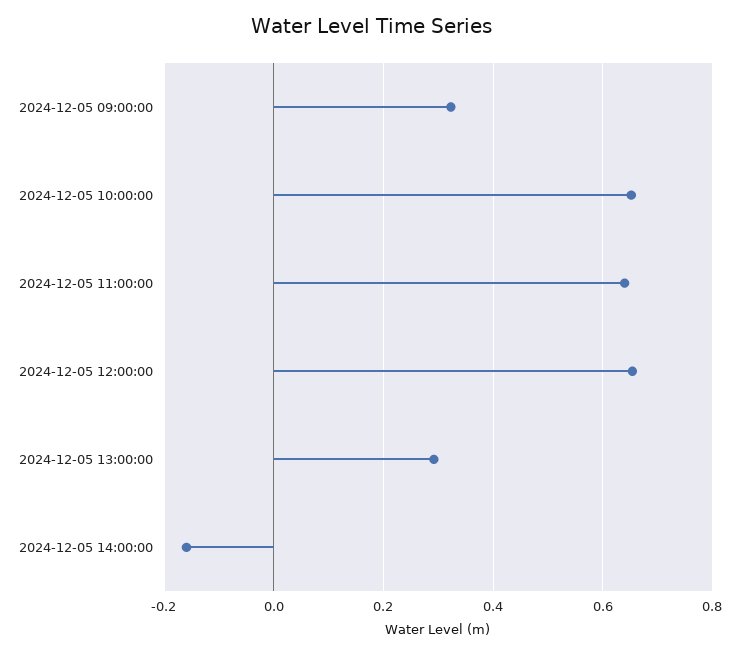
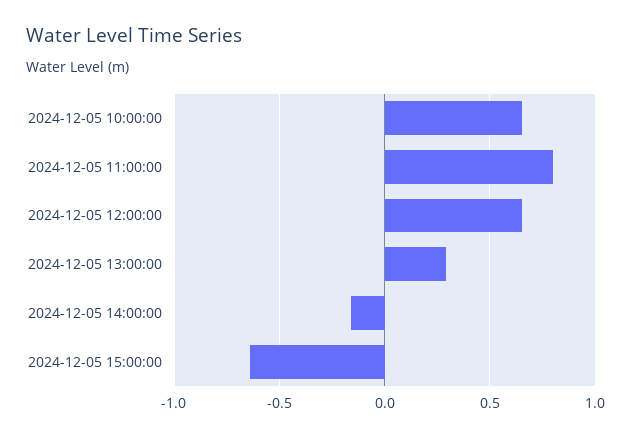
2024-12-05 09:00:00: 0.32 -> none
2024-12-05 11:00:00: 0.64 -> 0.8
2024-12-05 15:00:00: none -> -0.65

